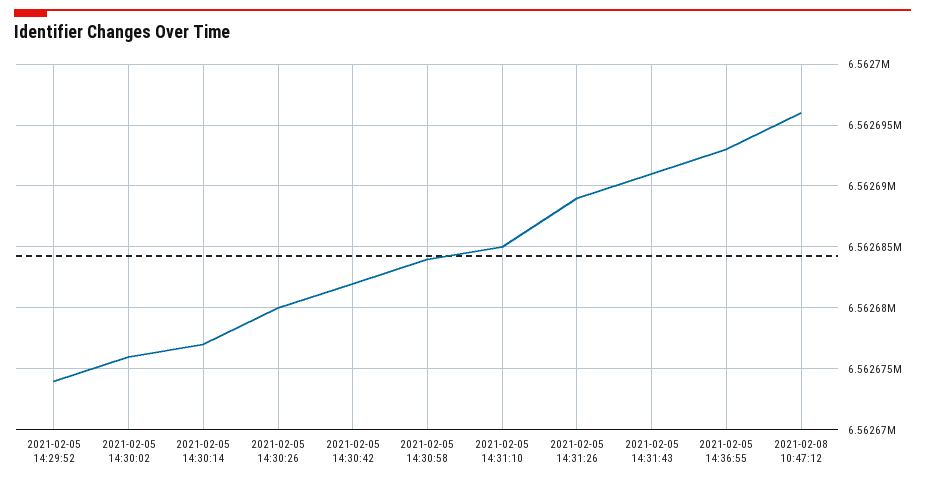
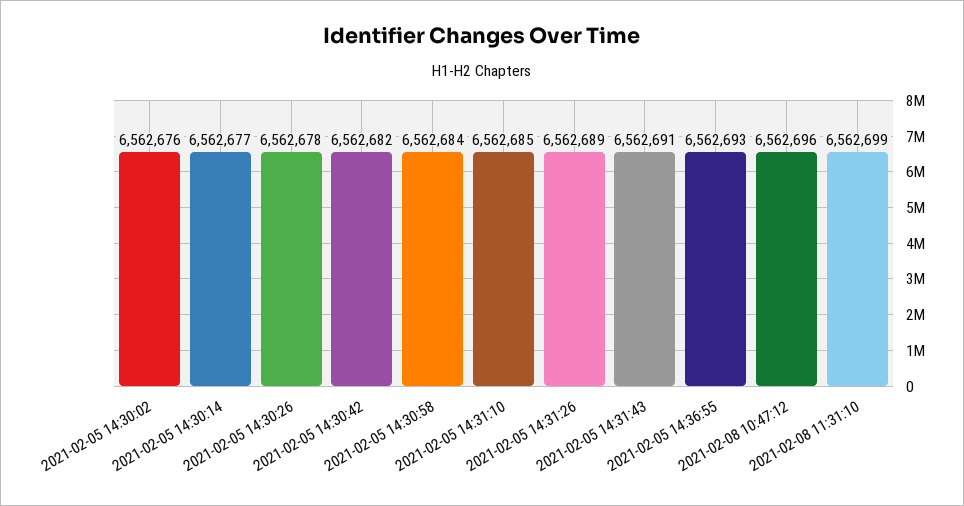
2021-02-05 14:29:52: 6562674 -> none
2021-02-05 14:30:26: 6562680 -> 6562678
2021-02-08 11:31:10: none -> 6562699

